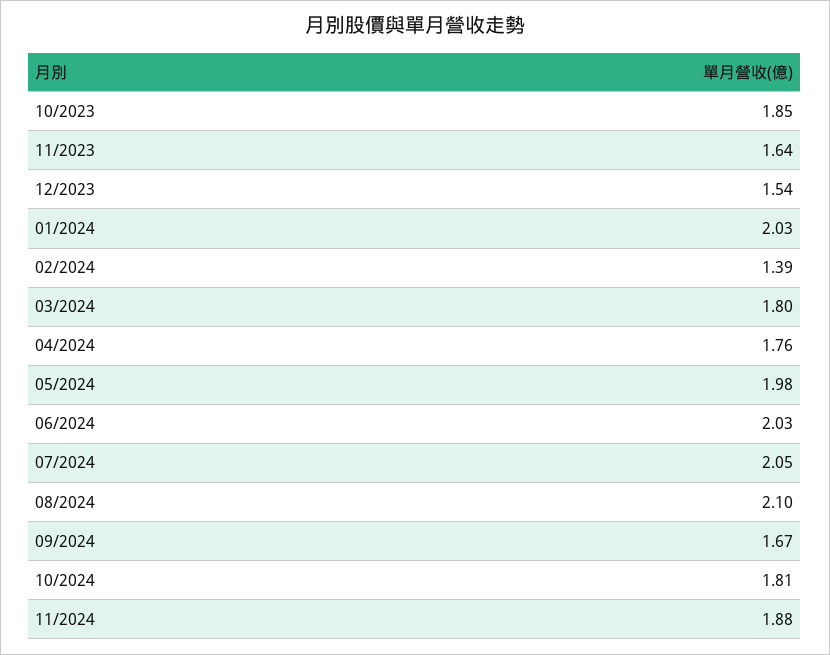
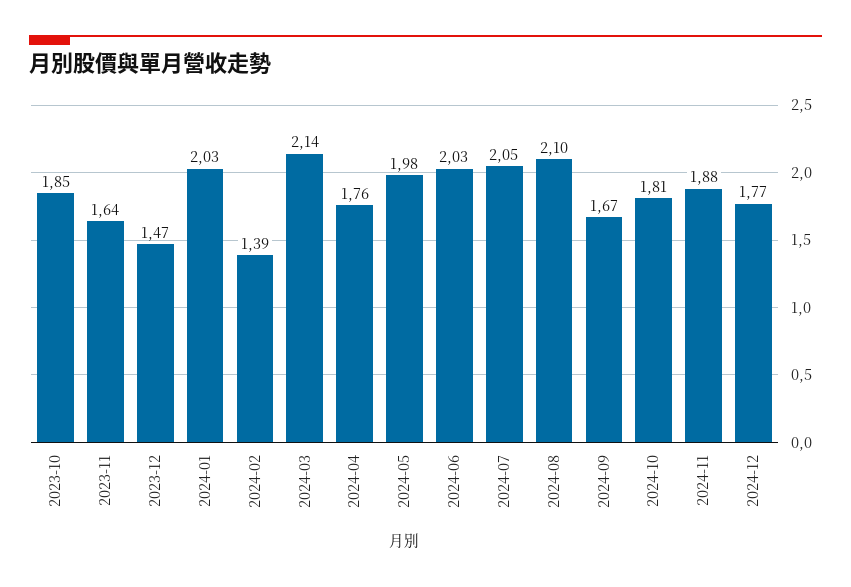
12/2023: 1.54 -> 1.47
03/2024: 1.8 -> 2.14
2024-12: none -> 1.77

